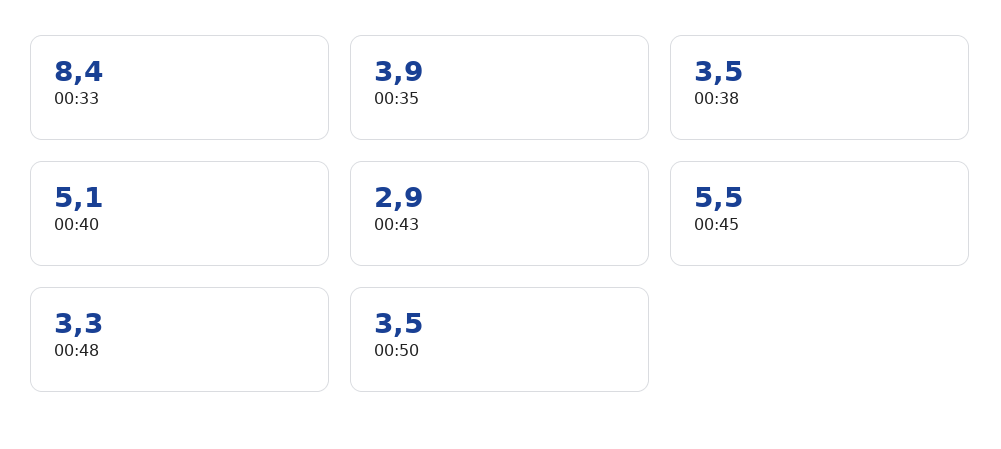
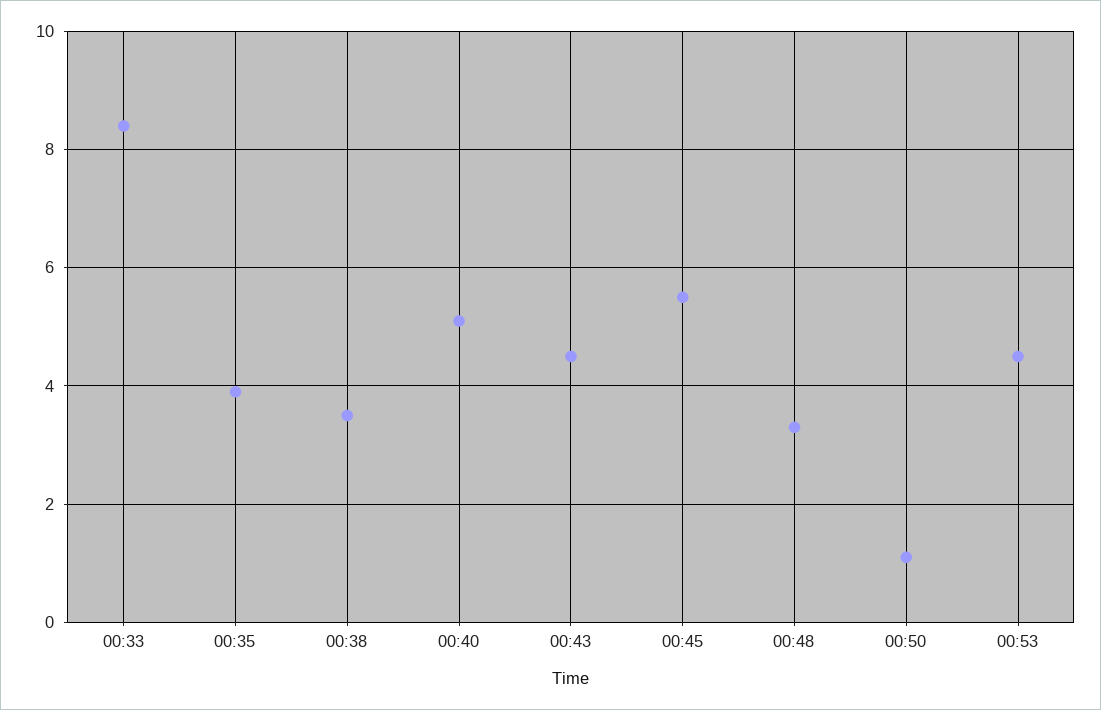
00:43: 2.9 -> 4.5
00:50: 3.5 -> 1
00:53: none -> 4.5

